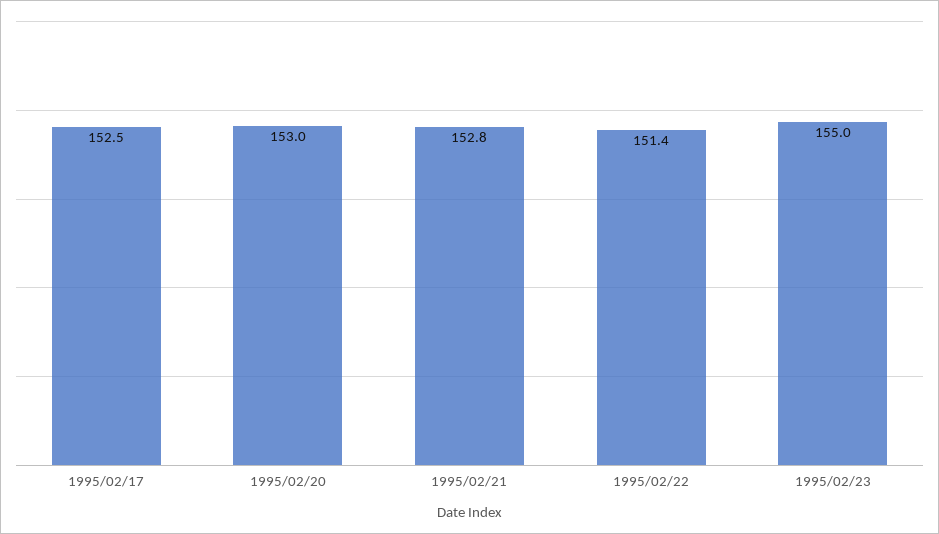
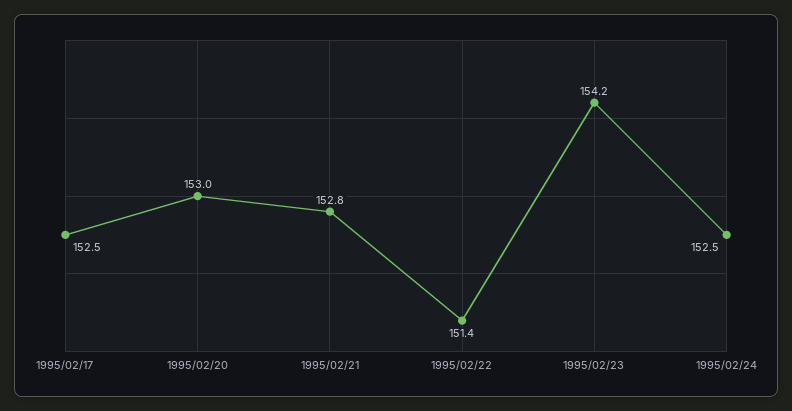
1995/02/23: 155 -> 154.2
1995/02/24: none -> 152.5

